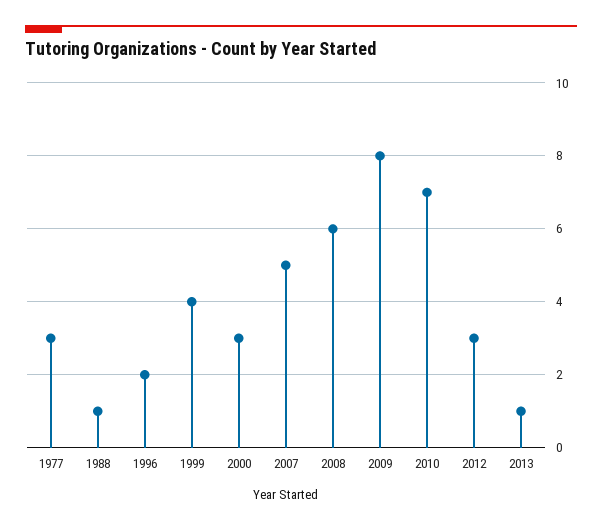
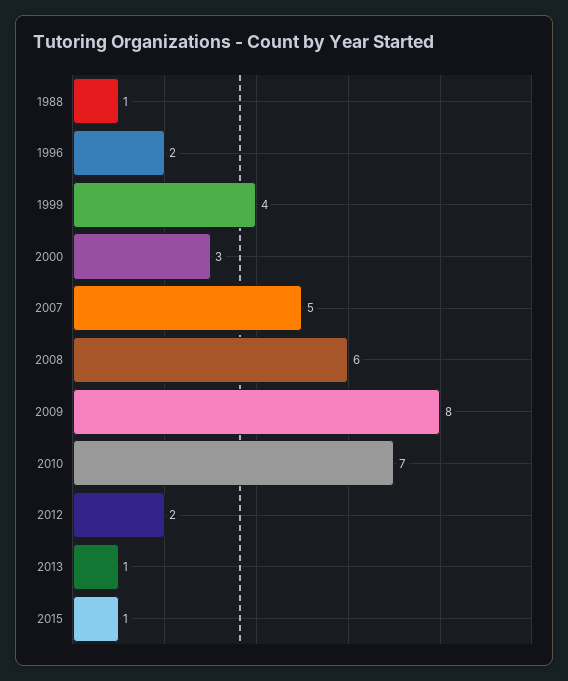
1977: 3 -> none
2012: 3 -> 2
2015: none -> 1

